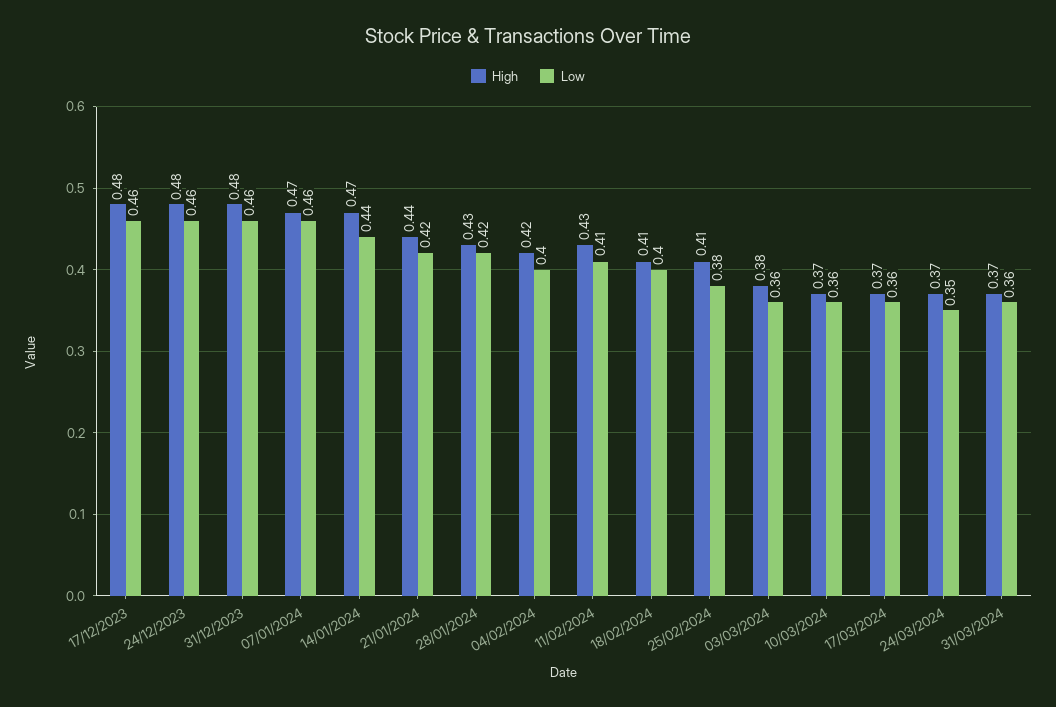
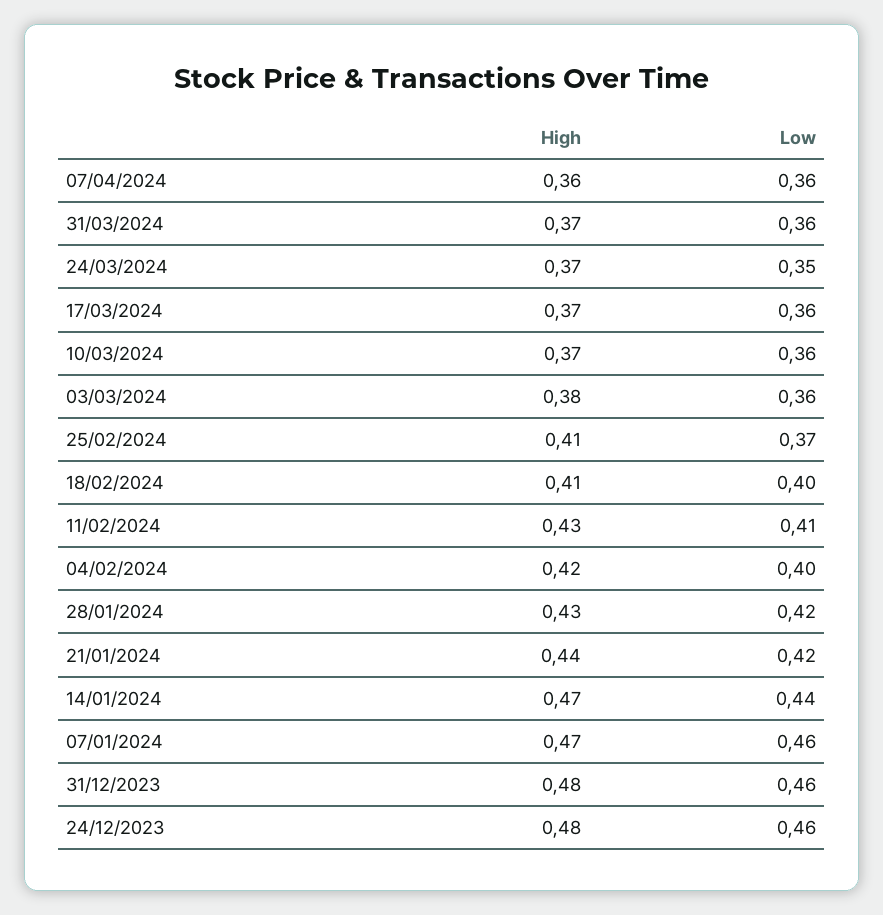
High, 17/12/2023: 0.48 -> none
Low, 17/12/2023: 0.46 -> none
Low, 25/02/2024: 0.38 -> 0.37
High, 07/04/2024: none -> 0.36
Low, 07/04/2024: none -> 0.36

